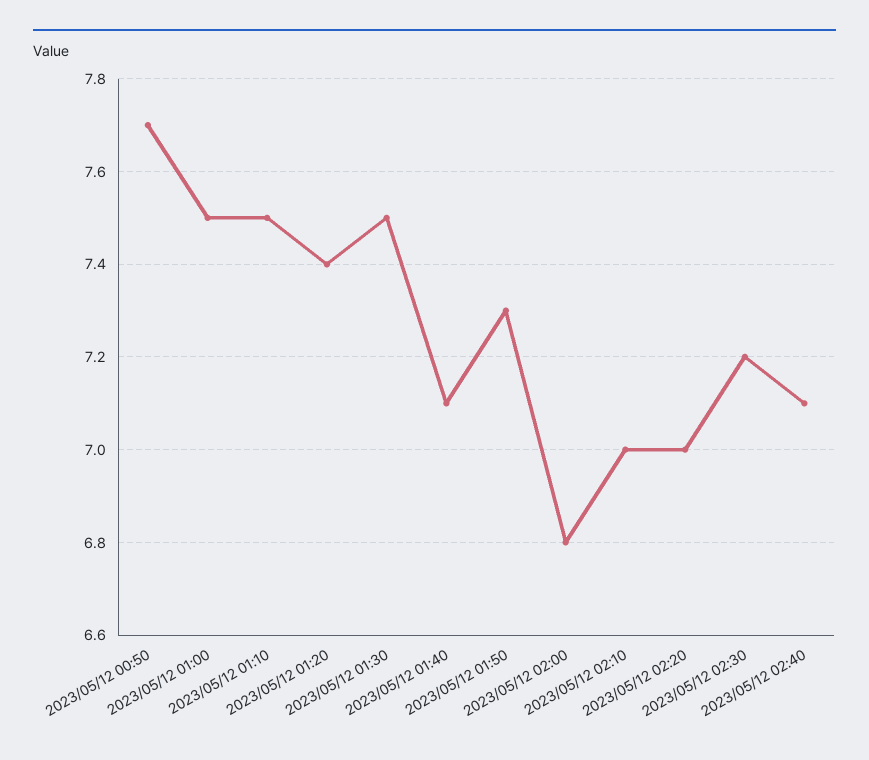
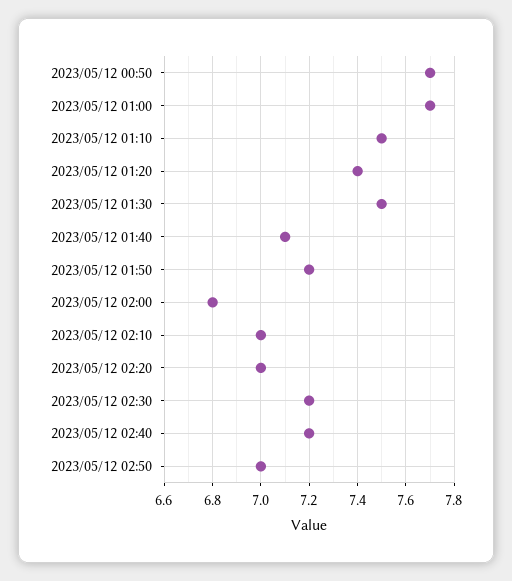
2023/05/12 01:00: 7.5 -> 7.7
2023/05/12 01:50: 7.3 -> 7.2
2023/05/12 02:40: 7.1 -> 7.2
2023/05/12 02:50: none -> 7

